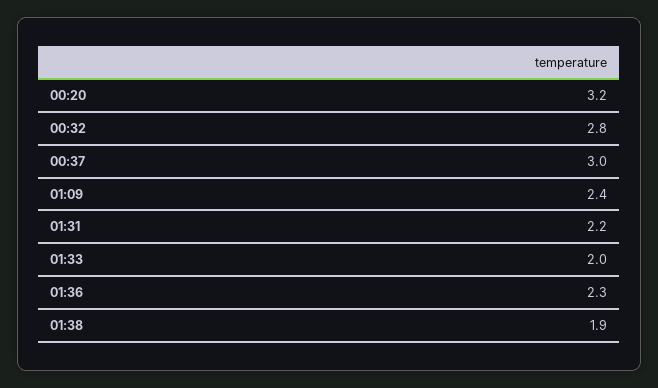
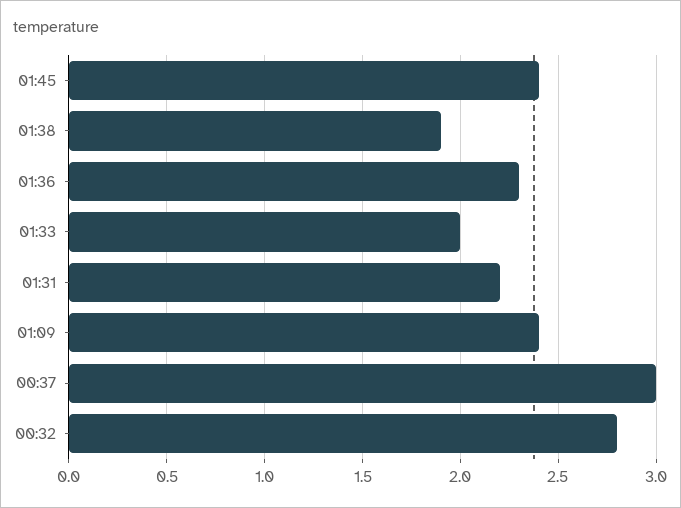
00:20: 3.2 -> none
01:45: none -> 2.4

